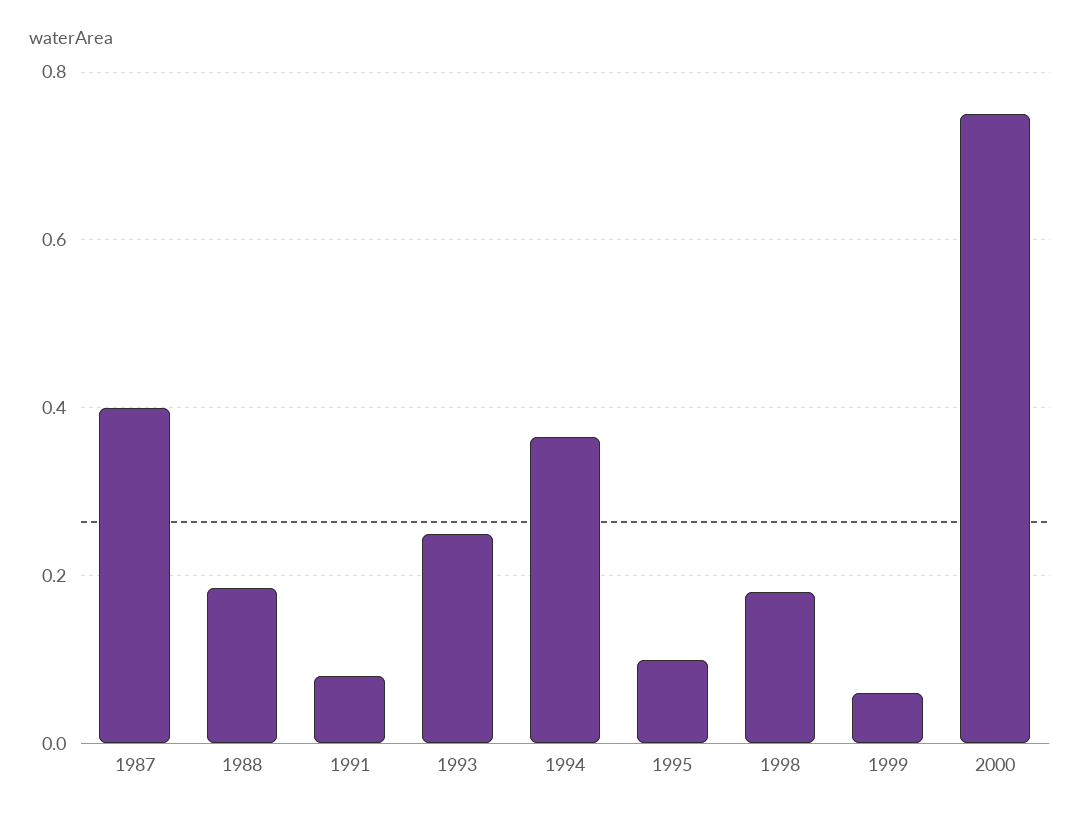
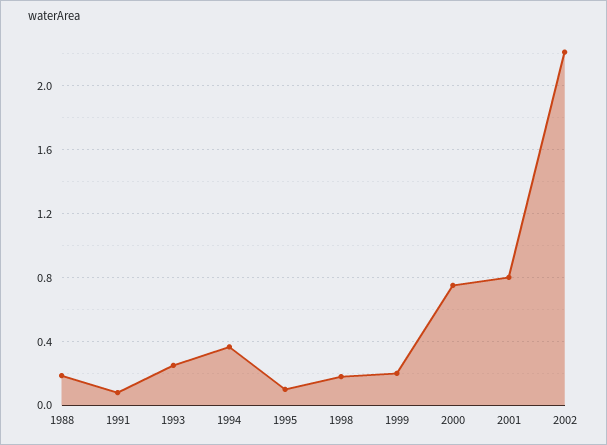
1987: 0.4 -> none
1999: 0.06 -> 0.2
2001: none -> 0.8
2002: none -> 2.2

